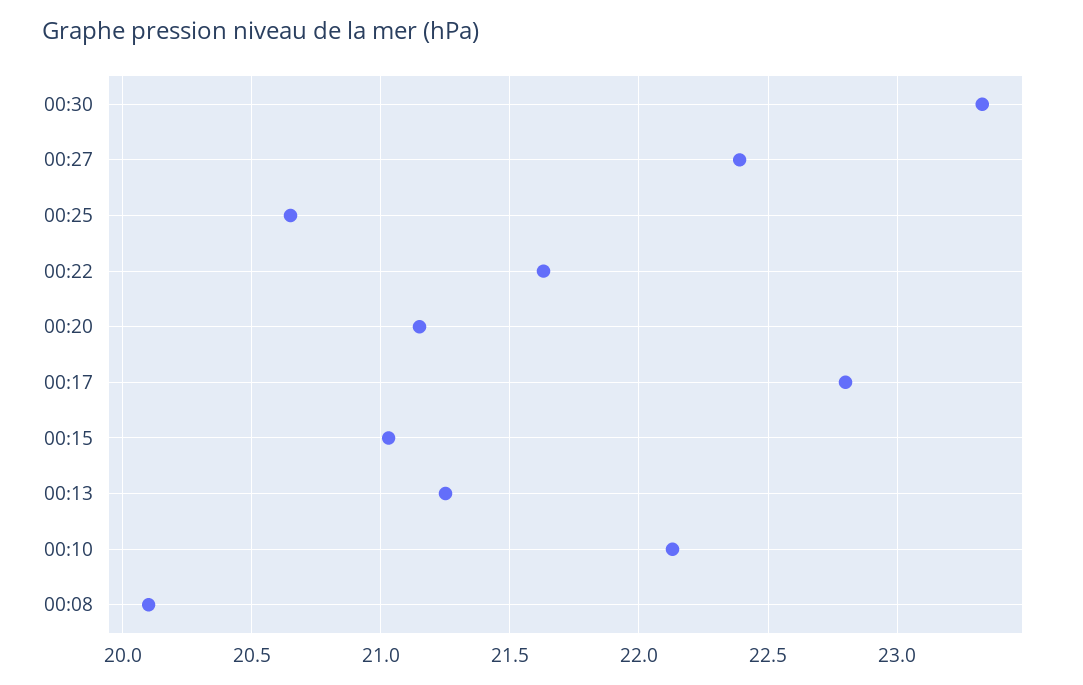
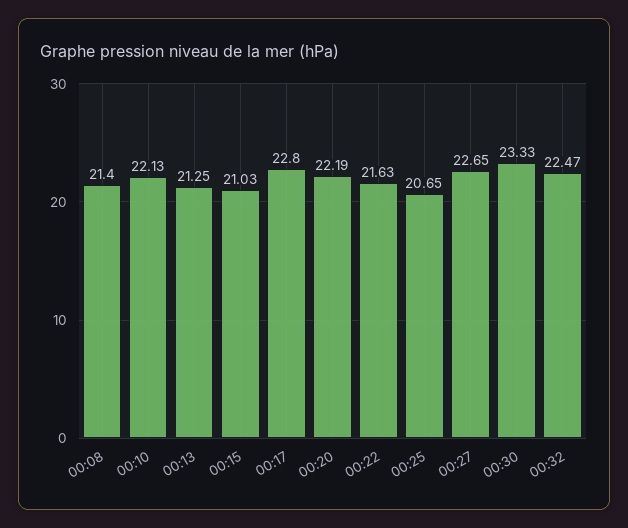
00:27: 22.4 -> 22.65
00:20: 21.15 -> 22.19
00:08: 20.1 -> 21.4
00:32: none -> 22.47

